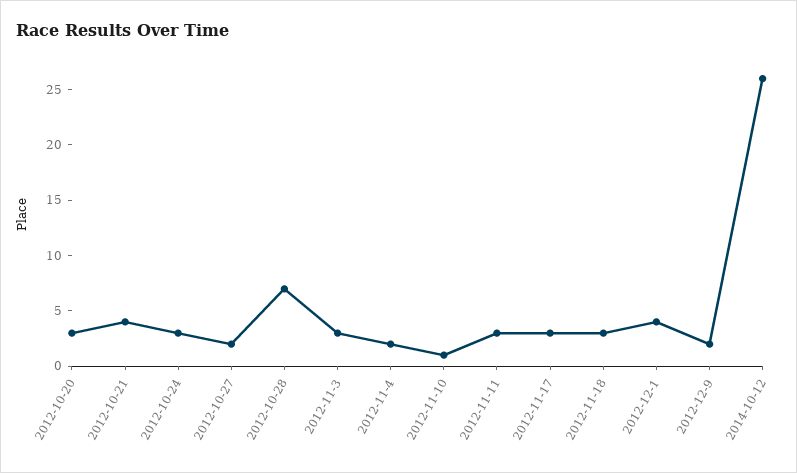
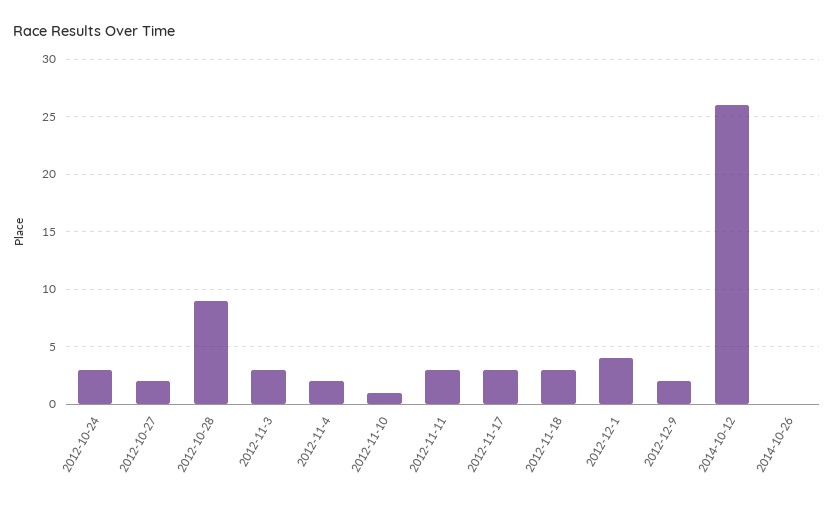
2012-10-20: 3 -> none
2012-10-21: 4 -> none
2012-10-28: 7 -> 9
2014-10-26: none -> 0

